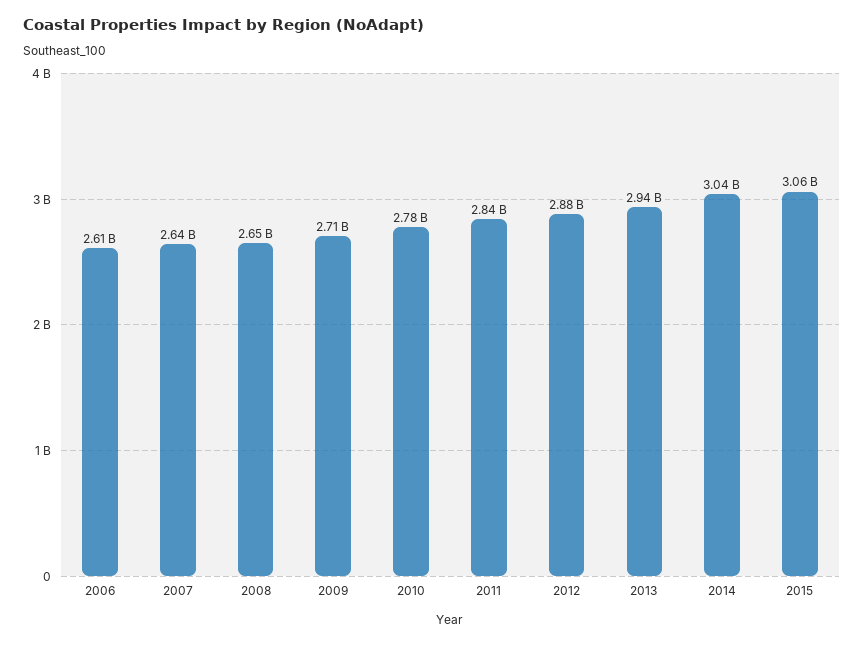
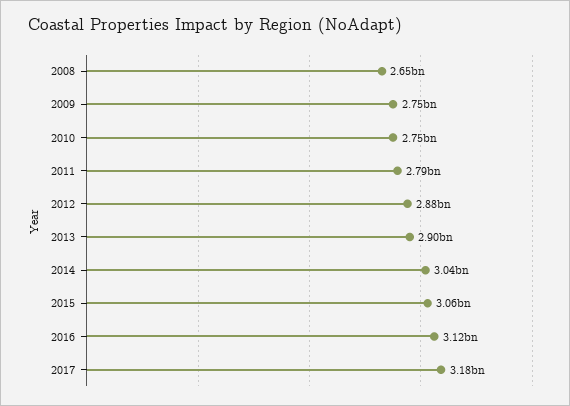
2006: 2610000000 -> none
2007: 2640000000 -> none
2009: 2710000000 -> 2750000000
2010: 2780000000 -> 2750000000
2011: 2840000000 -> 2790000000
2013: 2940000000 -> 2900000000
2016: none -> 3120000000
2017: none -> 3180000000

